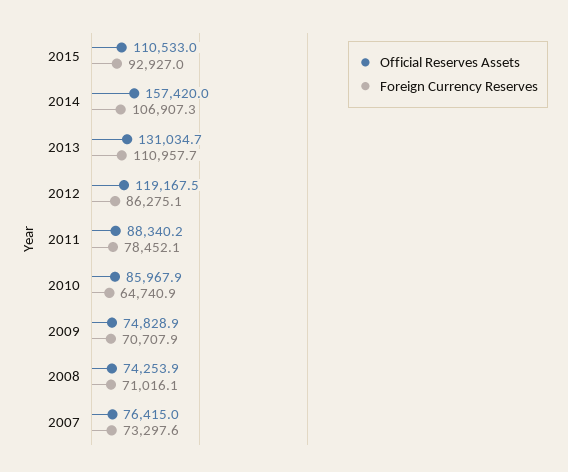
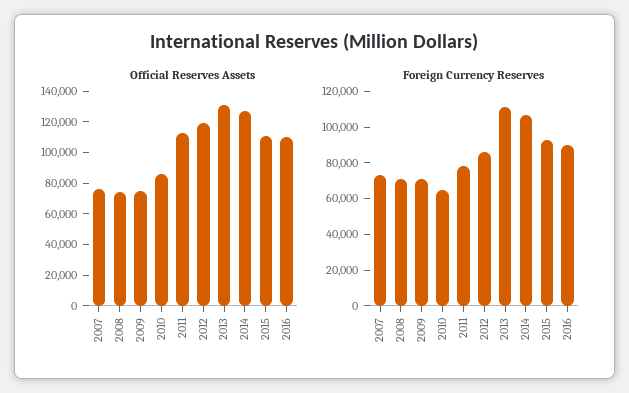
Official Reserves Assets, 2014: 157420 -> 130000
Official Reserves Assets, 2011: 88340.2 -> 110000
Official Reserves Assets, 2016: none -> 110000
Foreign Currency Reserves, 2016: none -> 90000

